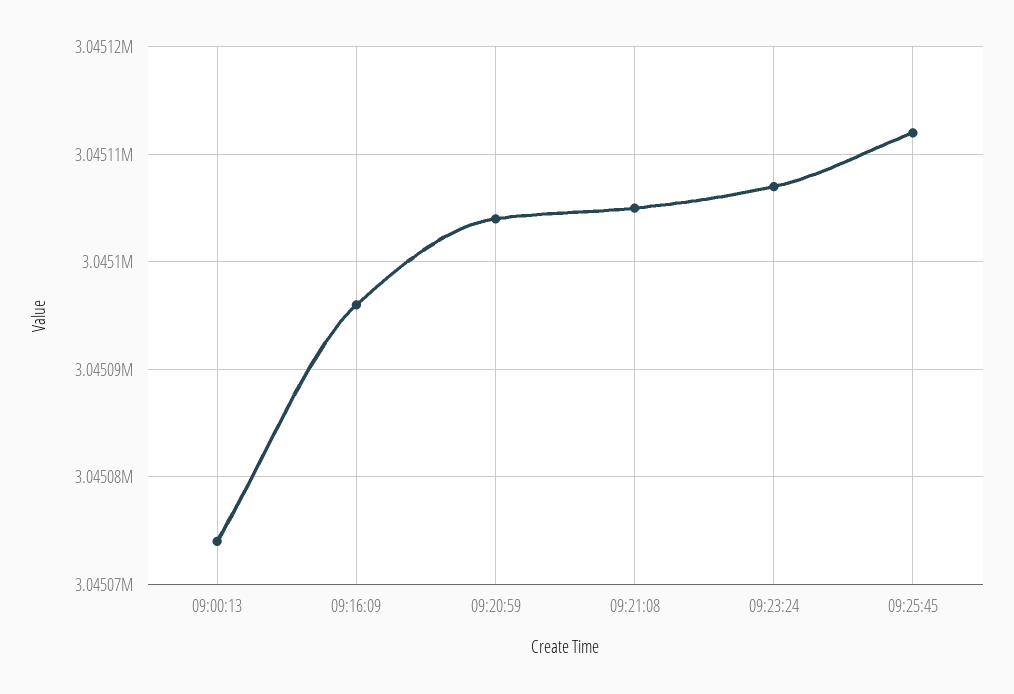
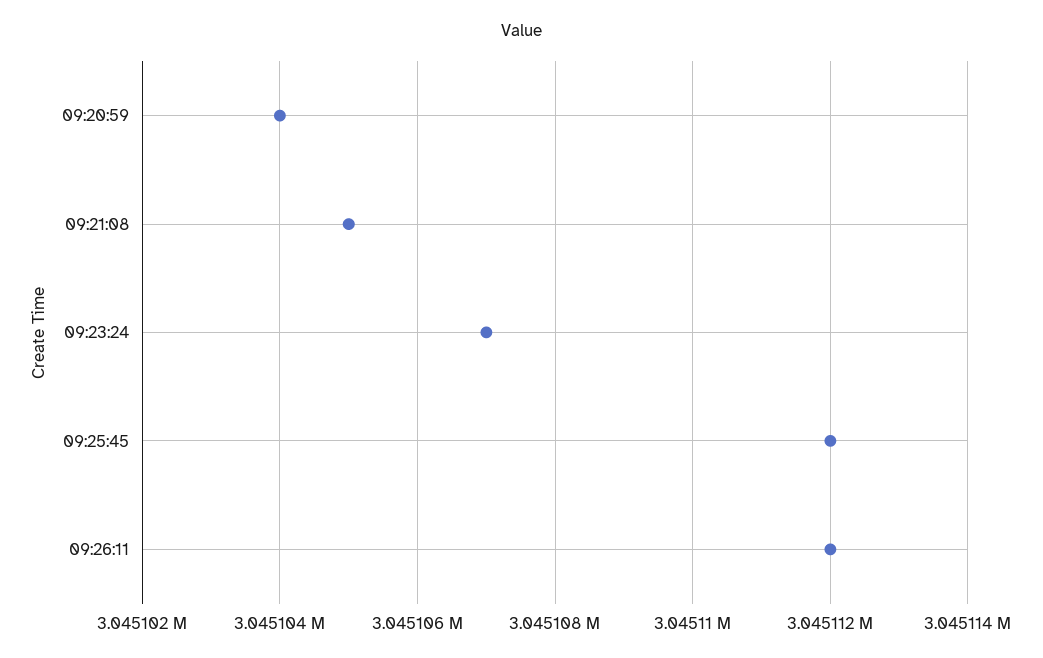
09:00:13: 3045074 -> none
09:16:09: 3045096 -> none
09:26:11: none -> 3045112

